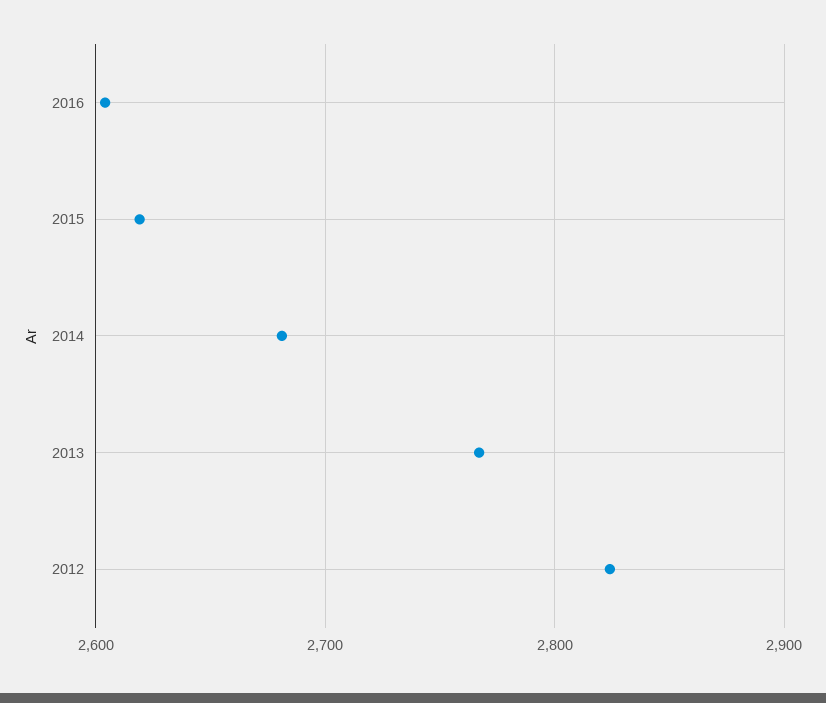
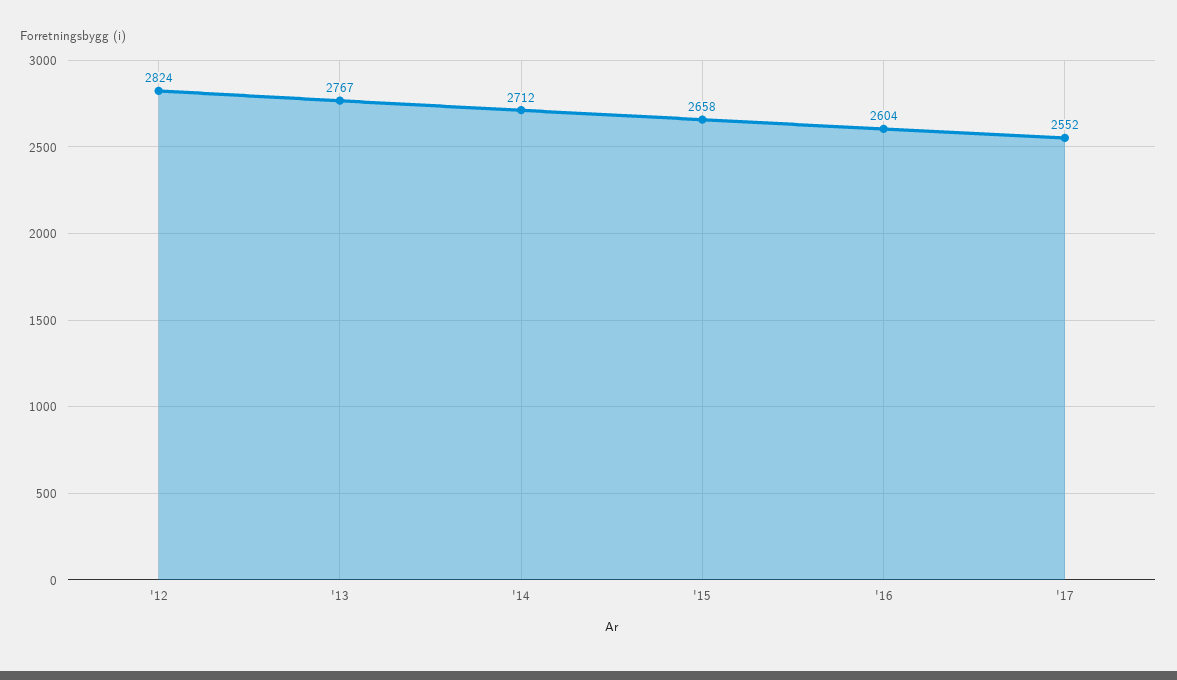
2015: 2620 -> 2658
2014: 2680 -> 2712
'17: none -> 2552

